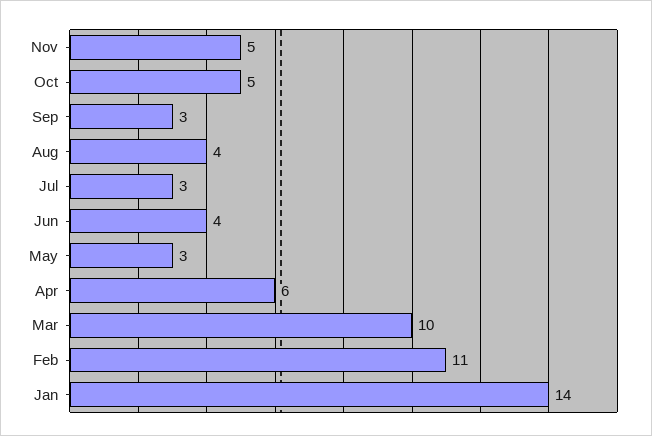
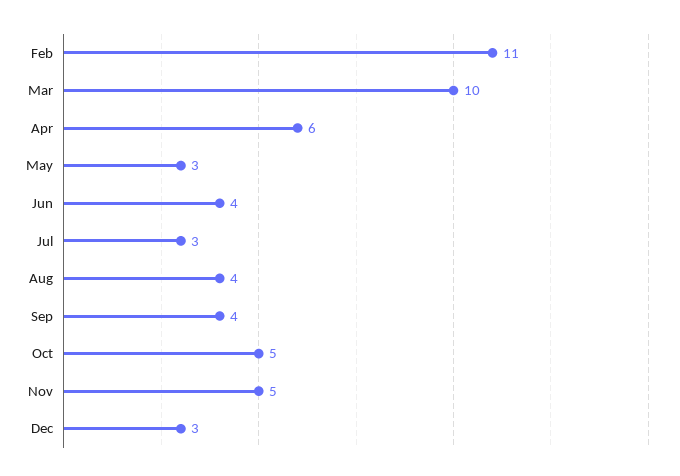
Sep: 3 -> 4
Jan: 14 -> none
Dec: none -> 3

